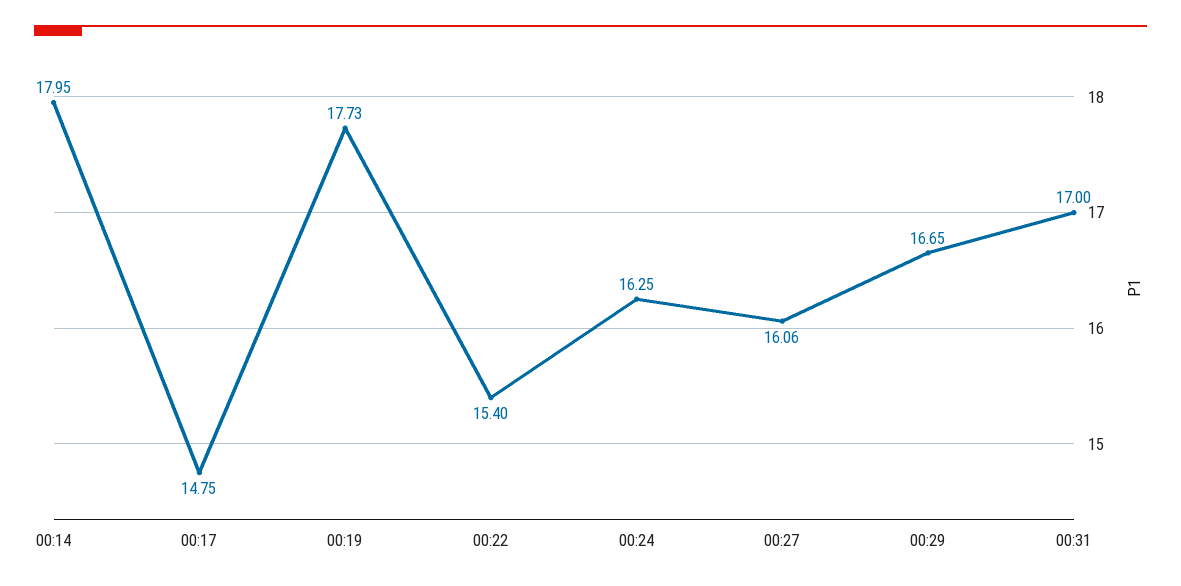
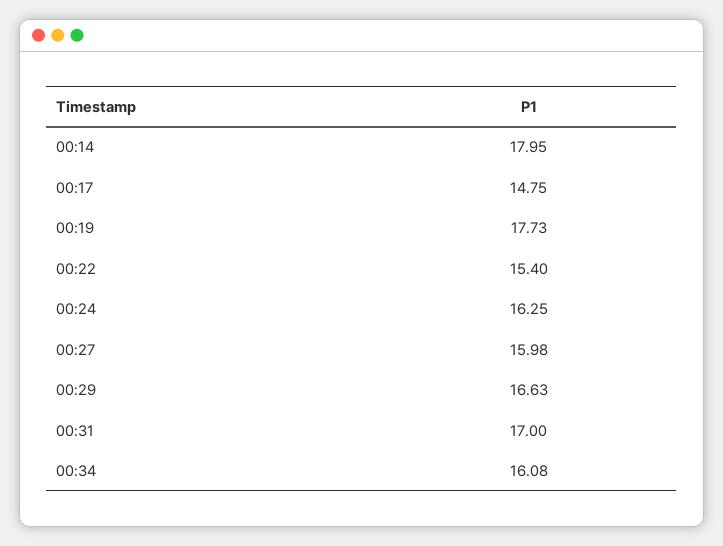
00:27: 16.06 -> 15.98
00:29: 16.65 -> 16.63
00:34: none -> 16.08

